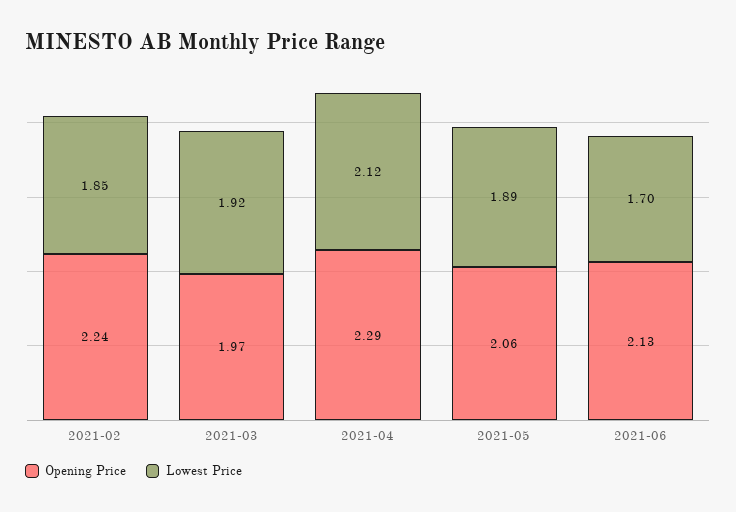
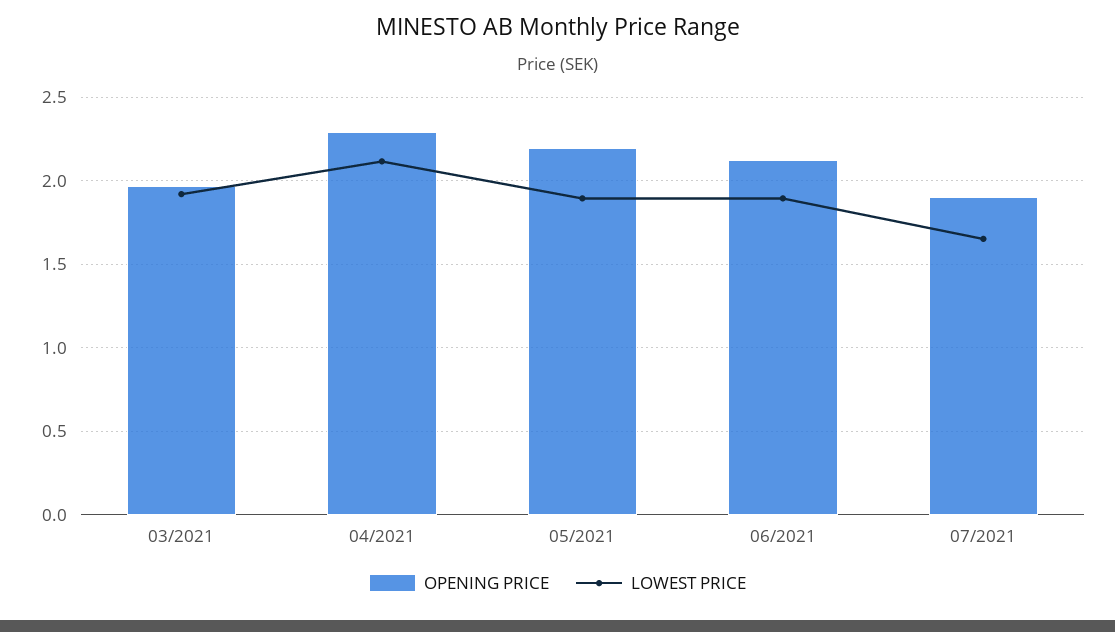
Opening Price, 2021-02: 2.24 -> none
Lowest Price, 2021-02: 1.85 -> none
Opening Price, 2021-05: 2.06 -> 2.2
Lowest Price, 2021-06: 1.7 -> 1.9
Opening Price, 07/2021: none -> 1.9
Lowest Price, 07/2021: none -> 1.65

